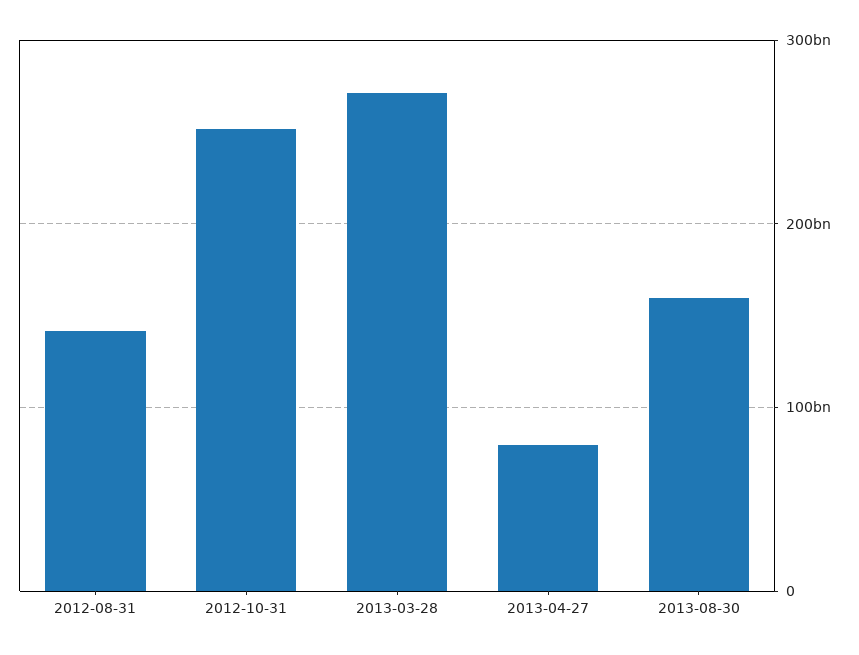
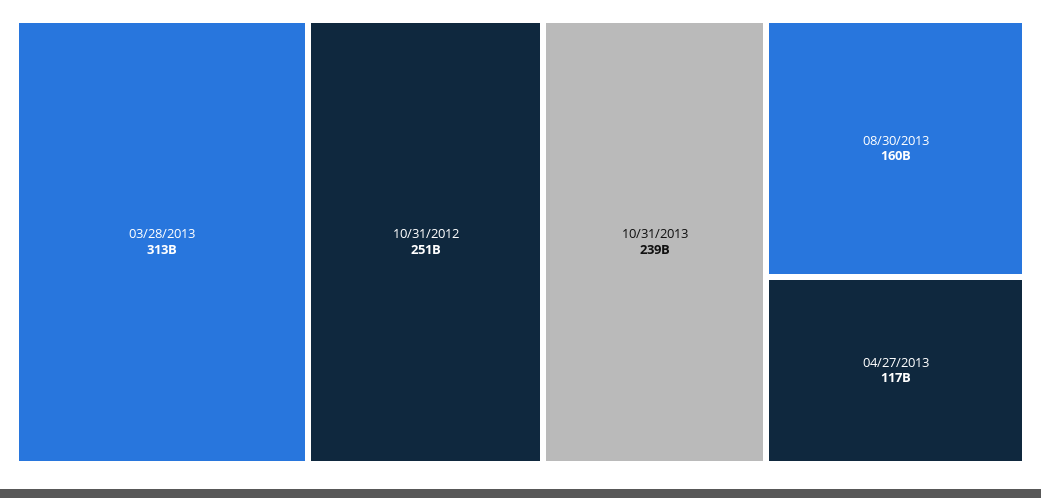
2012-08-31: 140000000000 -> none
2013-03-28: 270000000000 -> 313000000000
2013-04-27: 80000000000 -> 117000000000
10/31/2013: none -> 239000000000

